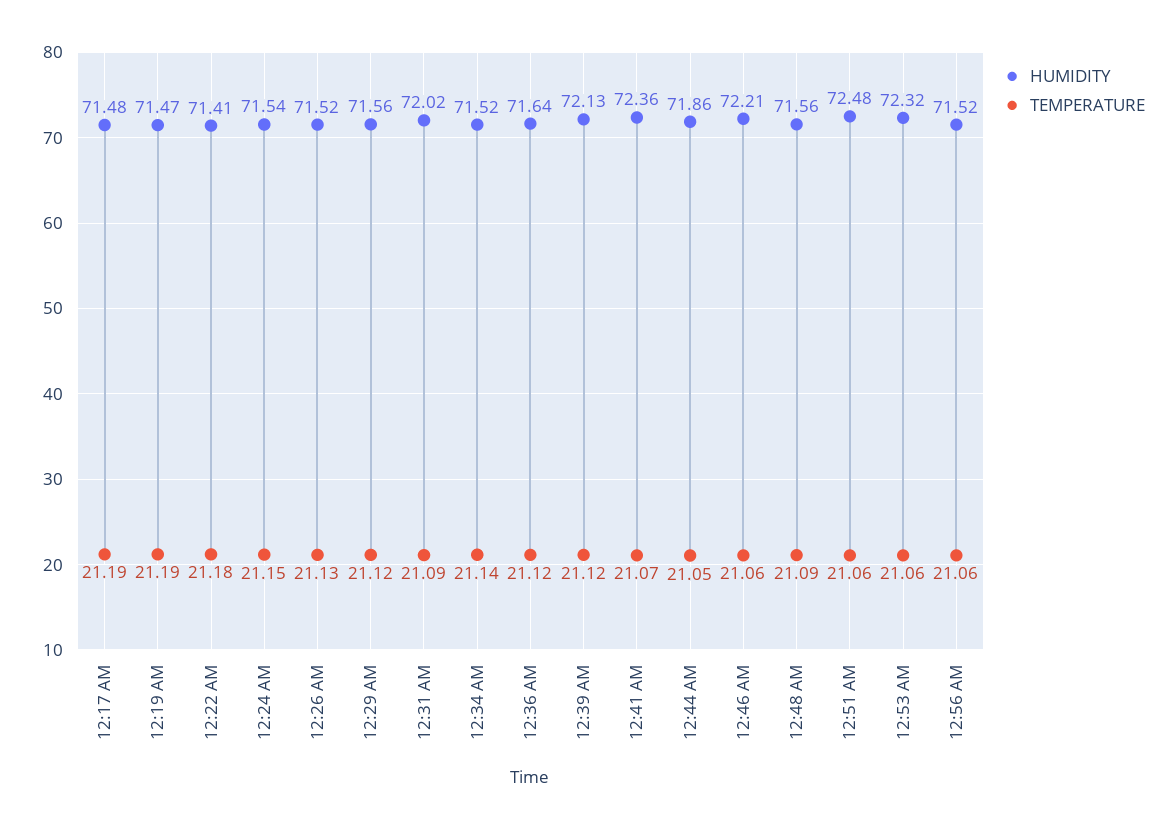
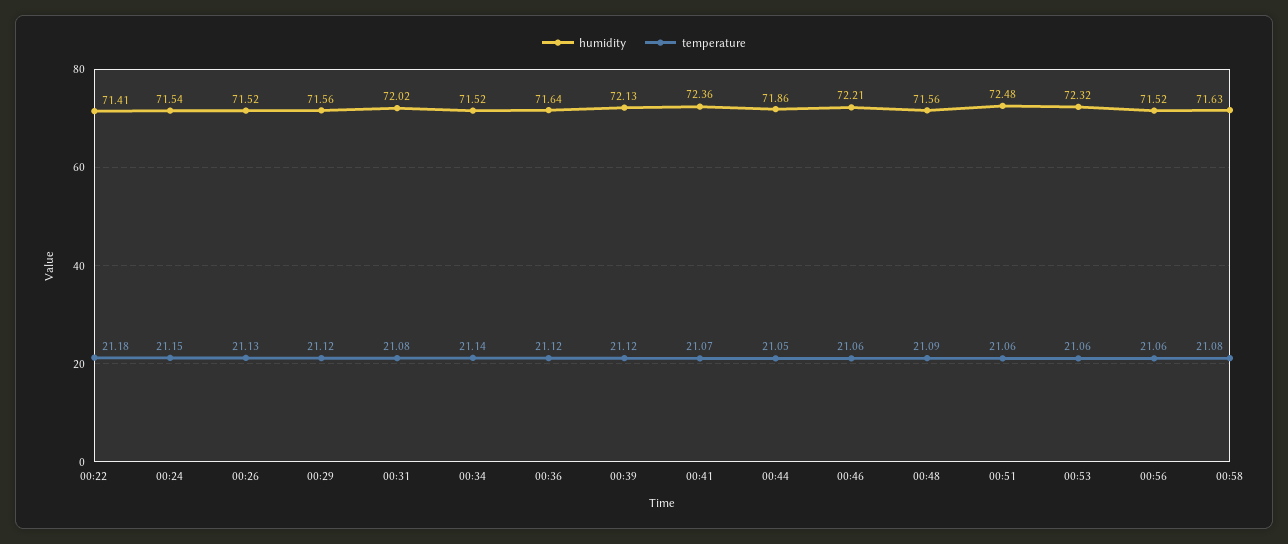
HUMIDITY, 12:17 AM: 71.48 -> none
TEMPERATURE, 12:17 AM: 21.19 -> none
HUMIDITY, 12:19 AM: 71.47 -> none
TEMPERATURE, 12:19 AM: 21.19 -> none
TEMPERATURE, 12:31 AM: 21.09 -> 21.08
HUMIDITY, 00:58: none -> 71.63
TEMPERATURE, 00:58: none -> 21.08

